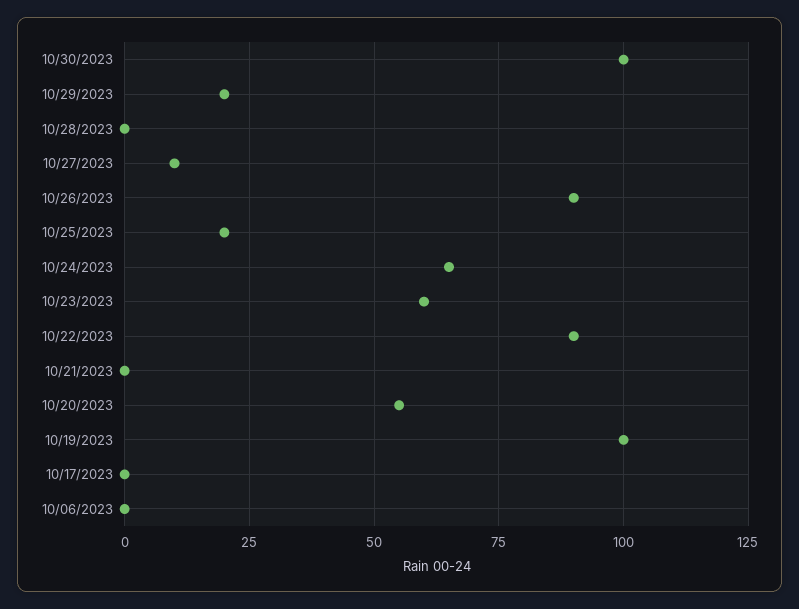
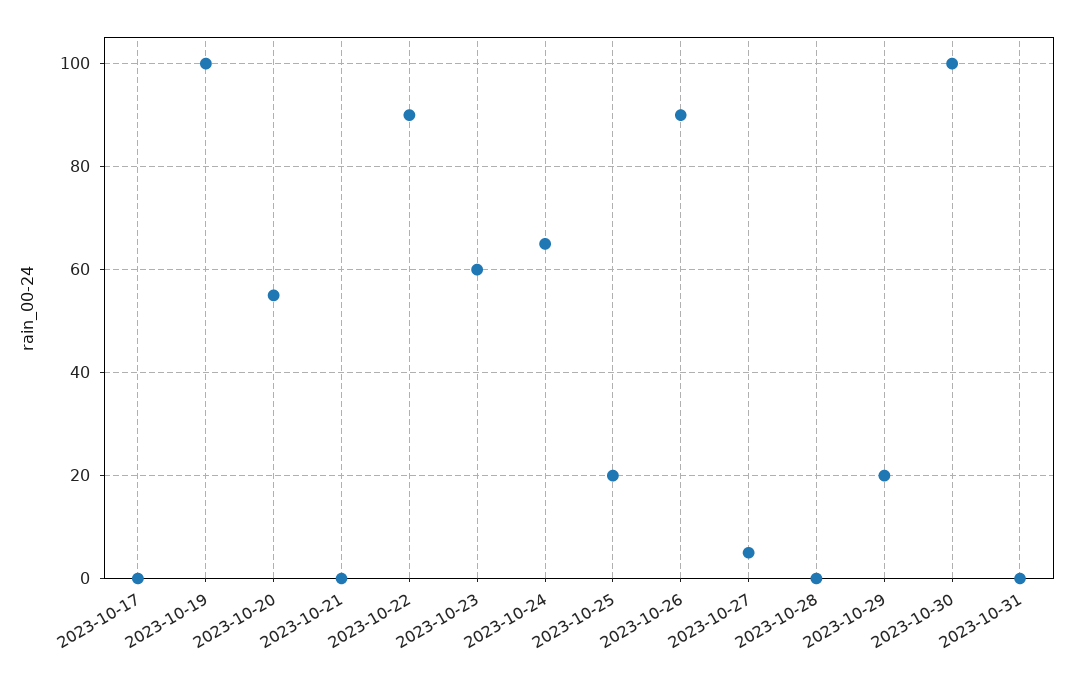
10/27/2023: 10 -> 5
10/06/2023: 0 -> none
2023-10-31: none -> 0

